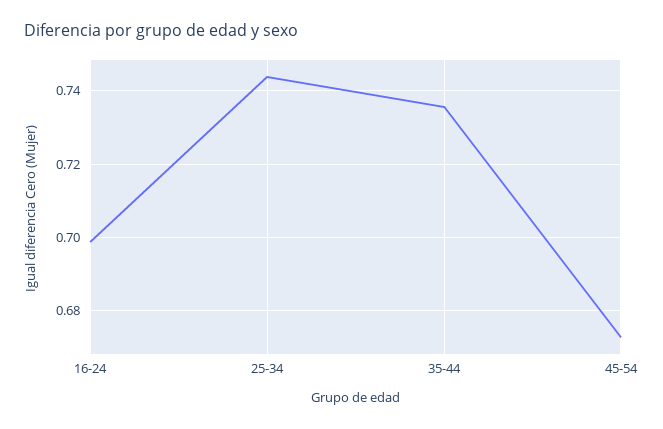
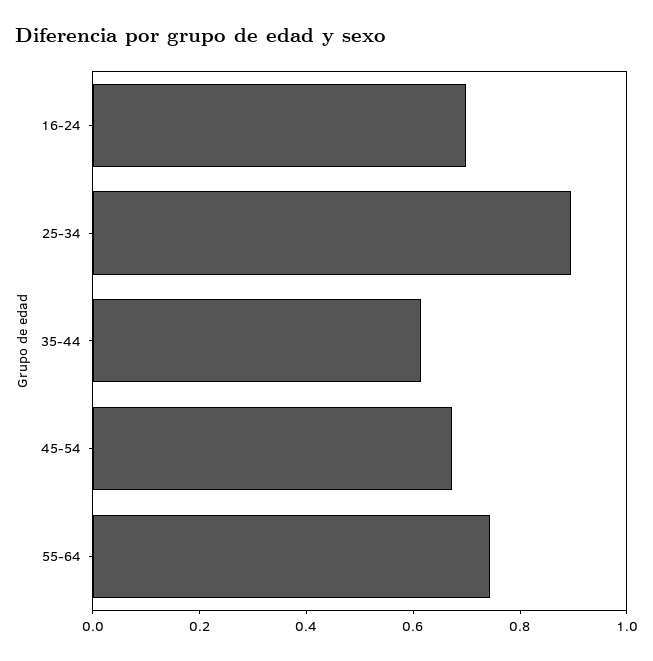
25-34: 0.744 -> 0.9
35-44: 0.736 -> 0.6
55-64: none -> 0.75

